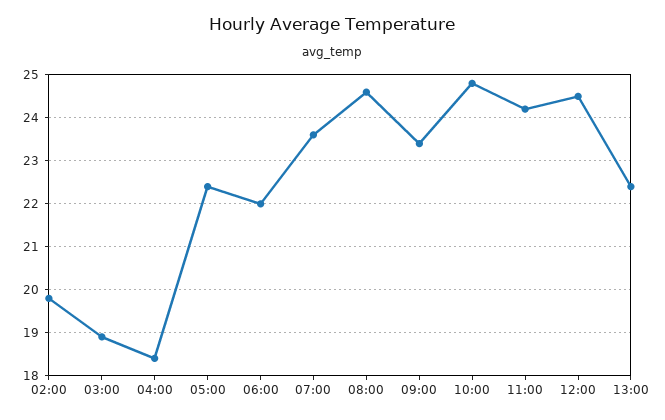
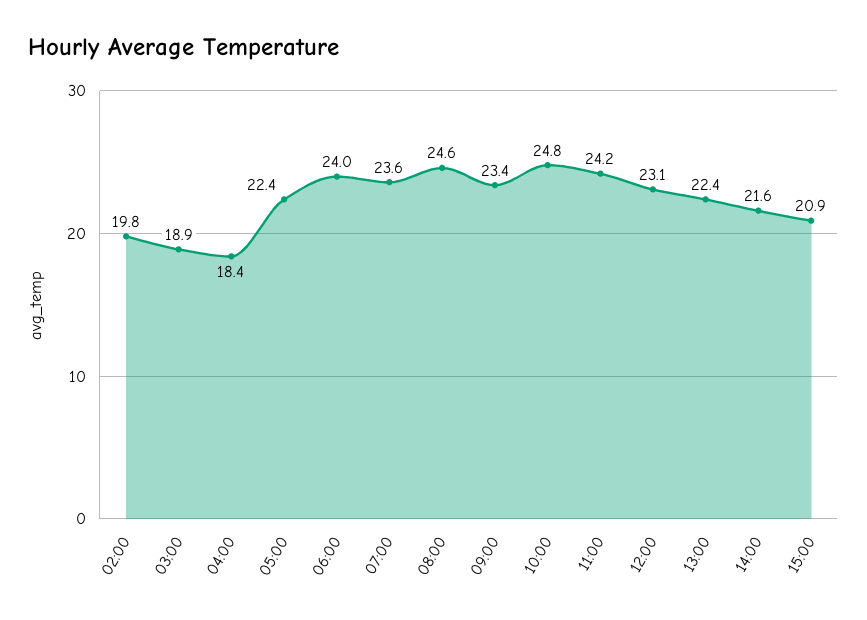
06:00: 22 -> 24
12:00: 24.5 -> 23.1
14:00: none -> 21.6
15:00: none -> 20.9

